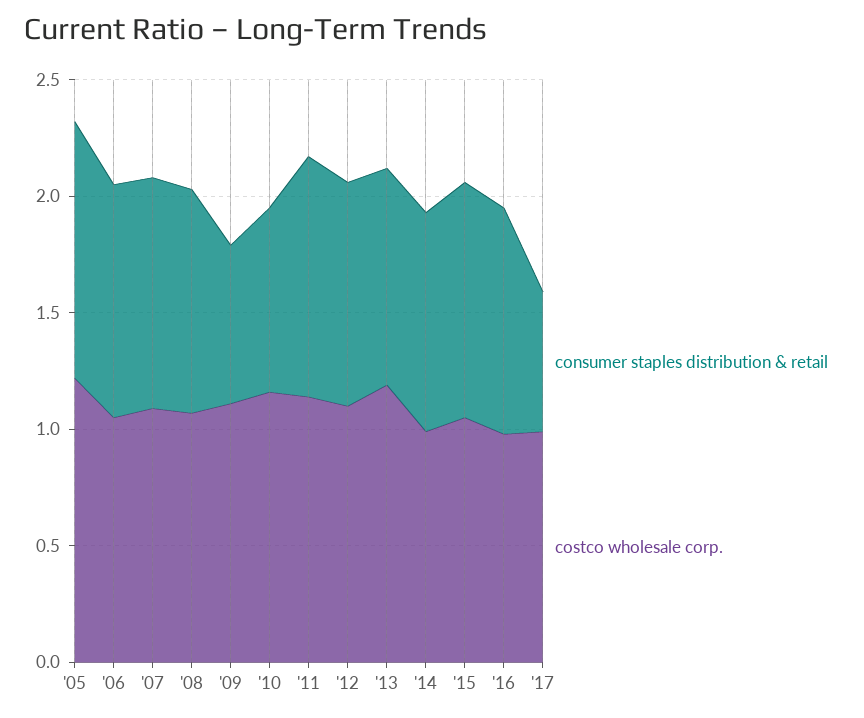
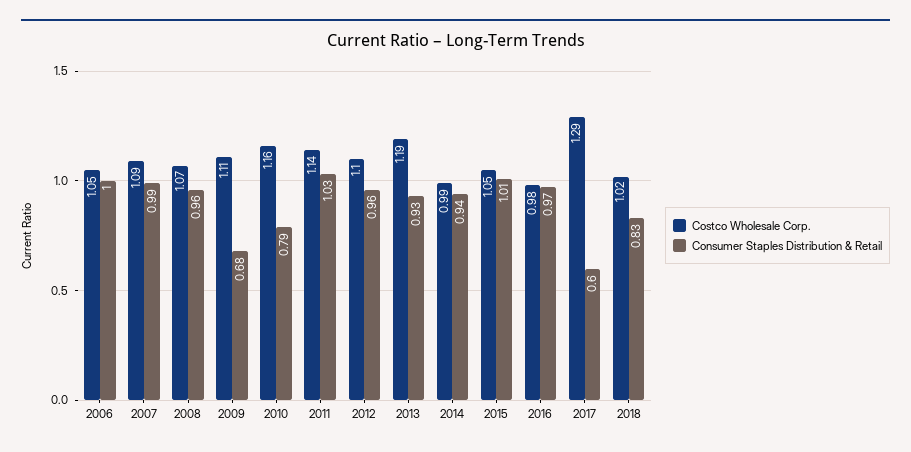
consumer staples distribution & retail, '05: 1.1 -> none
costco wholesale corp., '05: 1.2 -> none
costco wholesale corp., '17: 1 -> 1.29
costco wholesale corp., 2018: none -> 1.02
consumer staples distribution & retail, 2018: none -> 0.83

